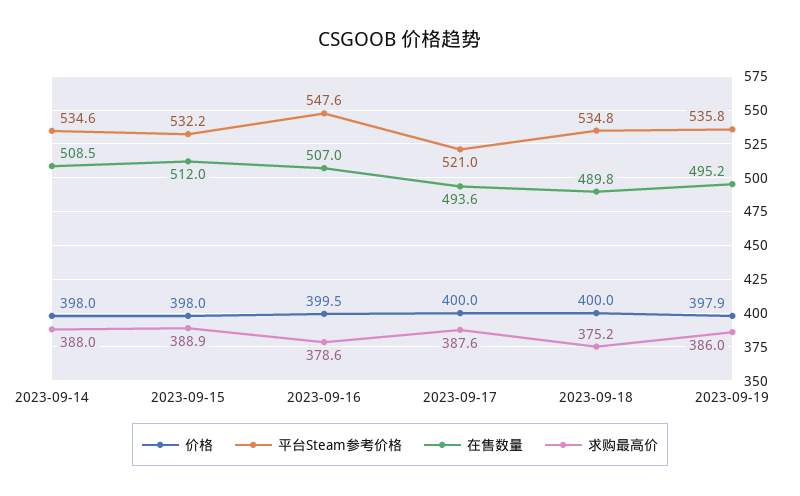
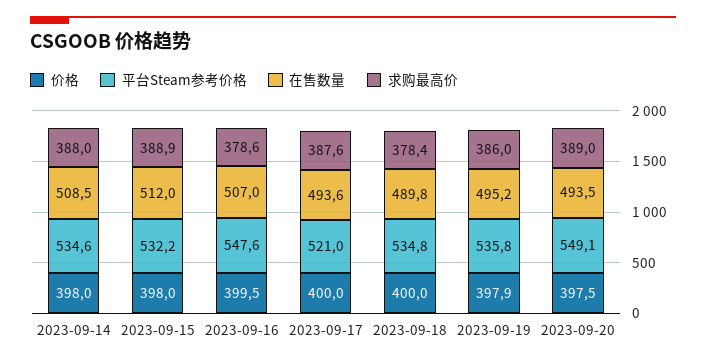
求购最高价, 2023-09-18: 375.2 -> 378.4
价格, 2023-09-20: none -> 397.5
平台Steam参考价格, 2023-09-20: none -> 549.1
在售数量, 2023-09-20: none -> 493.5
求购最高价, 2023-09-20: none -> 389

